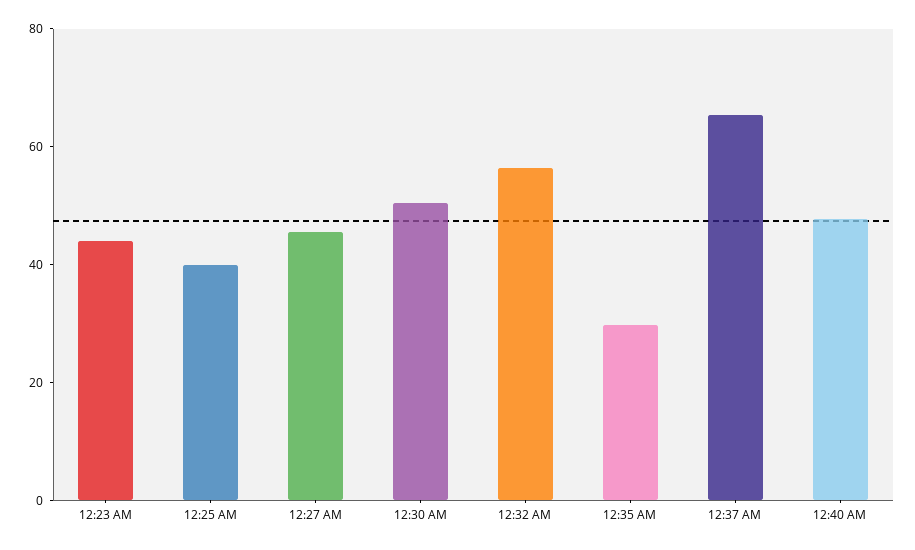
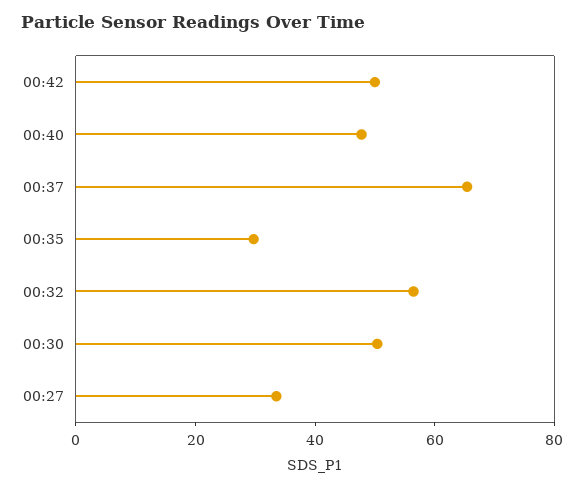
12:23 AM: 45 -> none
12:25 AM: 40 -> none
12:27 AM: 45 -> 35
00:42: none -> 50

